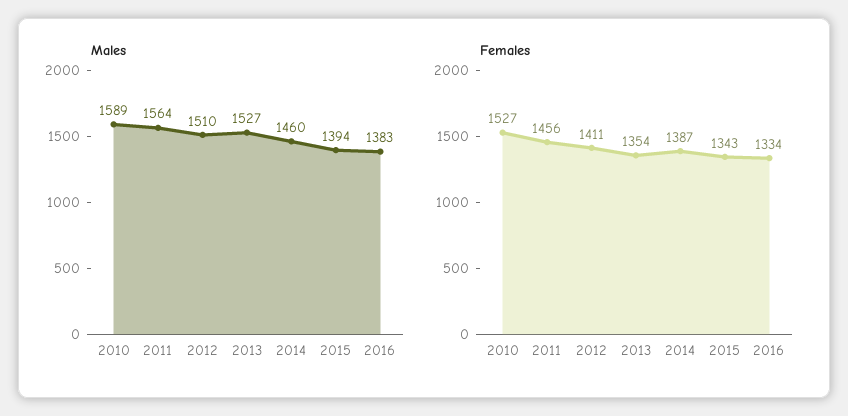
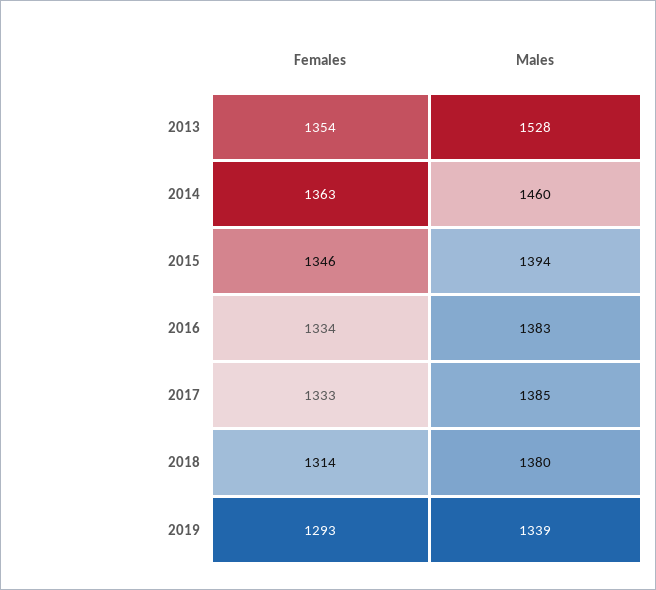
Males, 2010: 1589 -> none
Males, 2011: 1564 -> none
Males, 2012: 1510 -> none
Males, 2013: 1527 -> 1528
Females, 2010: 1527 -> none
Females, 2011: 1456 -> none
Females, 2012: 1411 -> none
Females, 2014: 1387 -> 1363
Females, 2015: 1343 -> 1346
Females, 2017: none -> 1333
Males, 2017: none -> 1385
Females, 2018: none -> 1314
Males, 2018: none -> 1380
Females, 2019: none -> 1293
Males, 2019: none -> 1339

